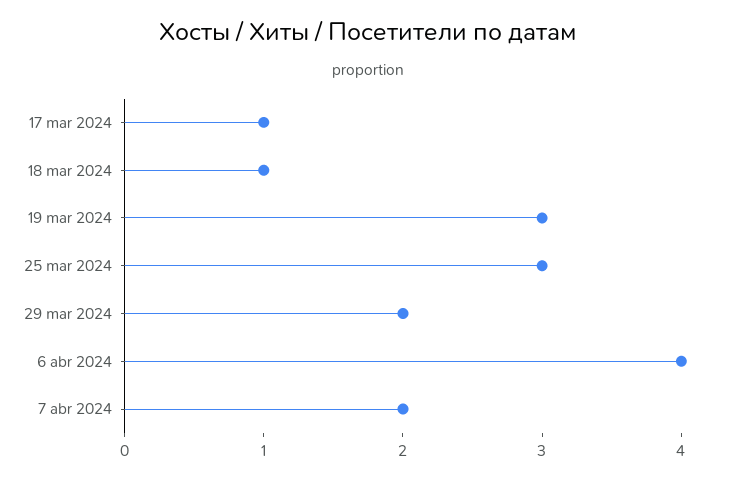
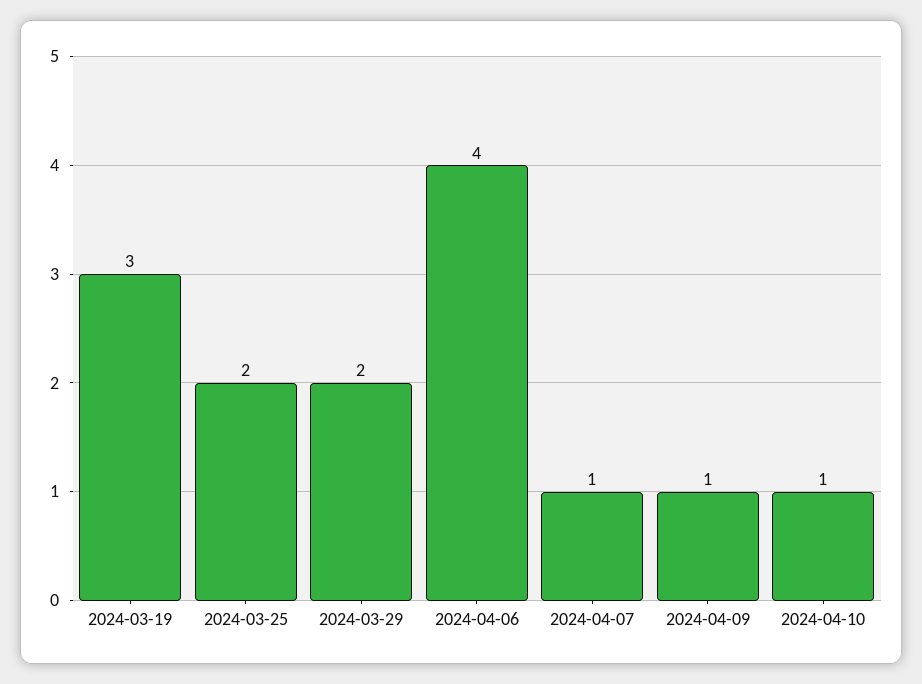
17 mar 2024: 1 -> none
18 mar 2024: 1 -> none
25 mar 2024: 3 -> 2
7 abr 2024: 2 -> 1
2024-04-09: none -> 1
2024-04-10: none -> 1

